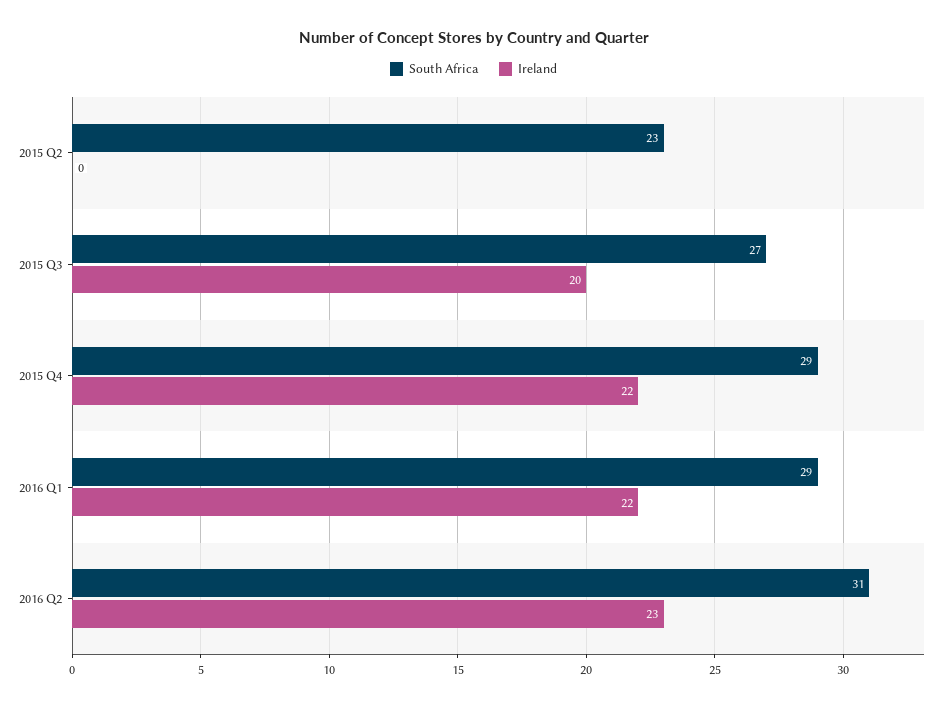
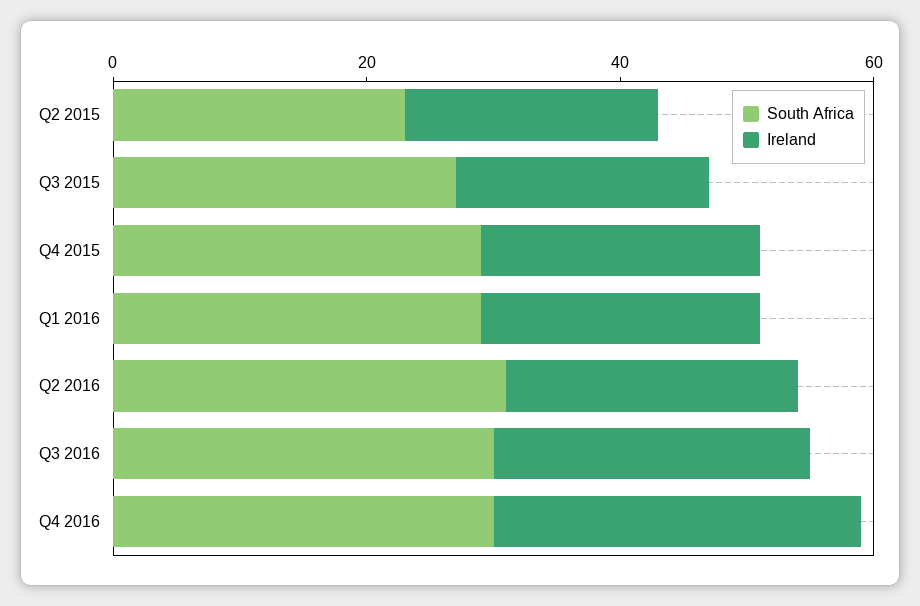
Ireland, 2015 Q2: 0 -> 20
South Africa, Q3 2016: none -> 30
Ireland, Q3 2016: none -> 25
South Africa, Q4 2016: none -> 30
Ireland, Q4 2016: none -> 30

